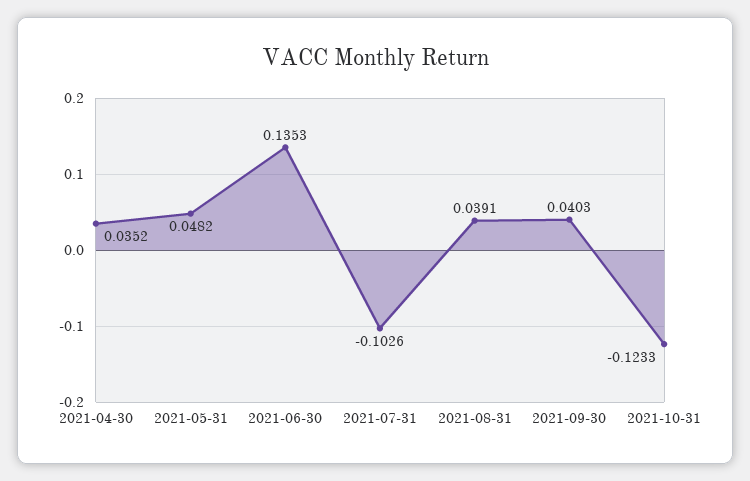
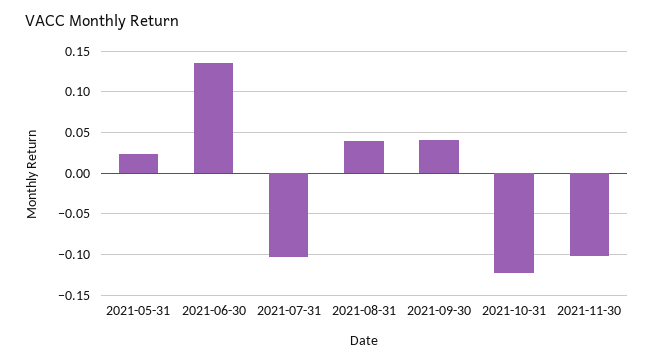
2021-04-30: 0.0352 -> none
2021-05-31: 0.0482 -> 0.02
2021-11-30: none -> -0.1

